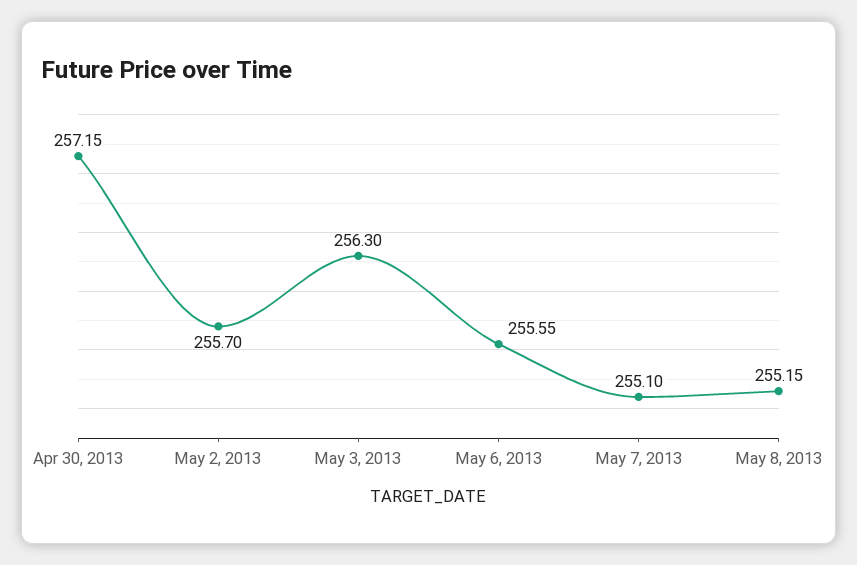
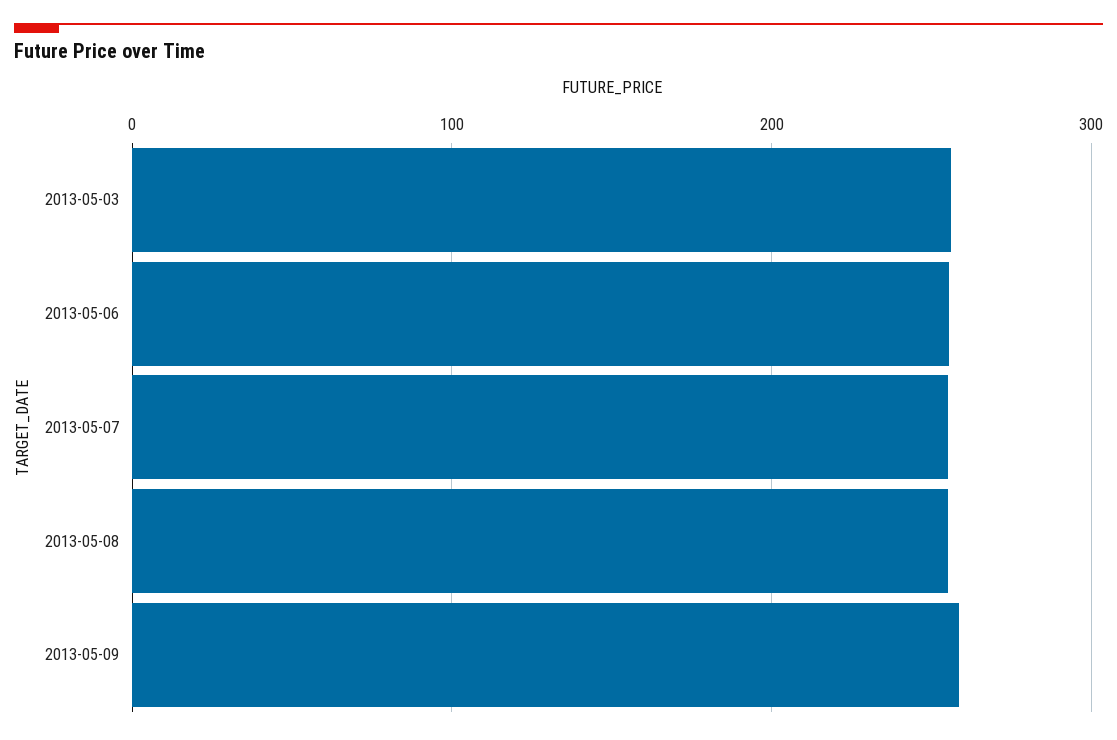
Apr 30, 2013: 257.15 -> none
May 2, 2013: 255.7 -> none
2013-05-09: none -> 260

